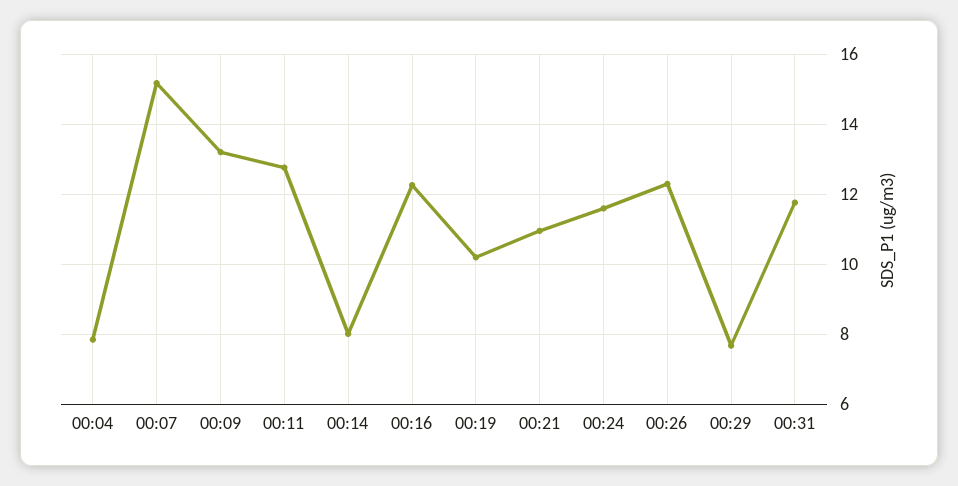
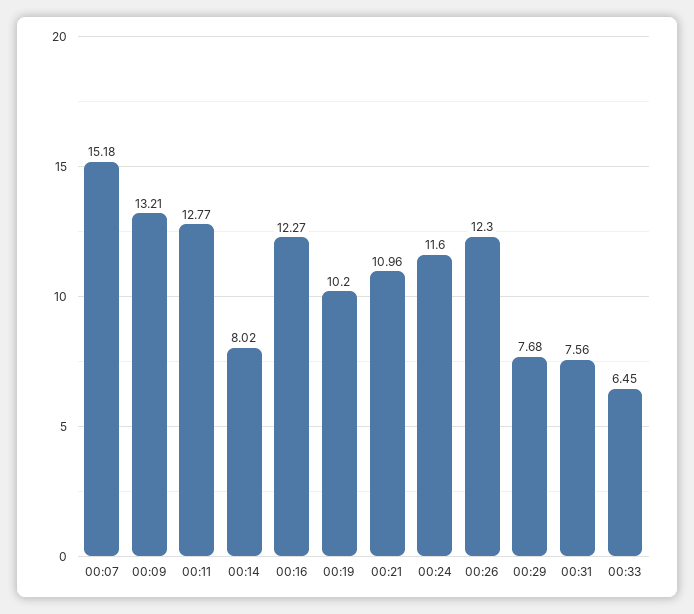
00:04: 7.8 -> none
00:31: 11.8 -> 7.56
00:33: none -> 6.45

